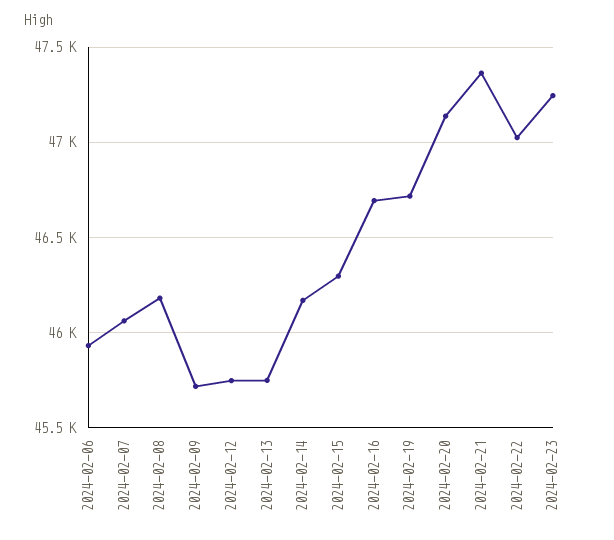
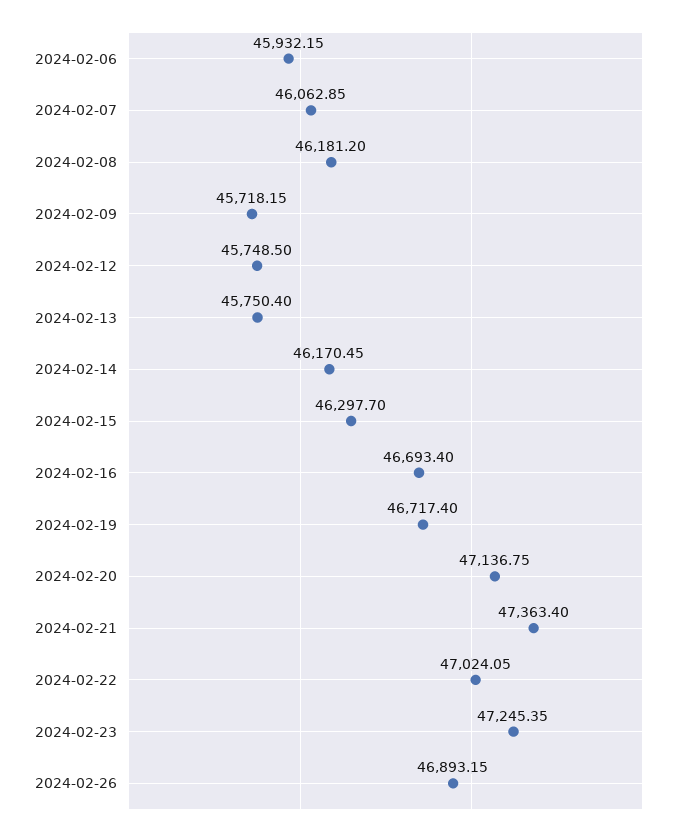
2024-02-26: none -> 46893.15

